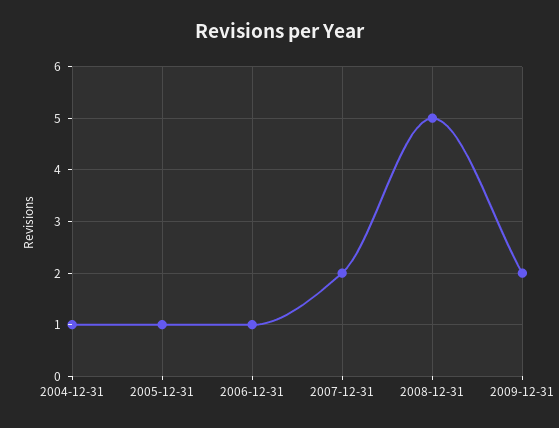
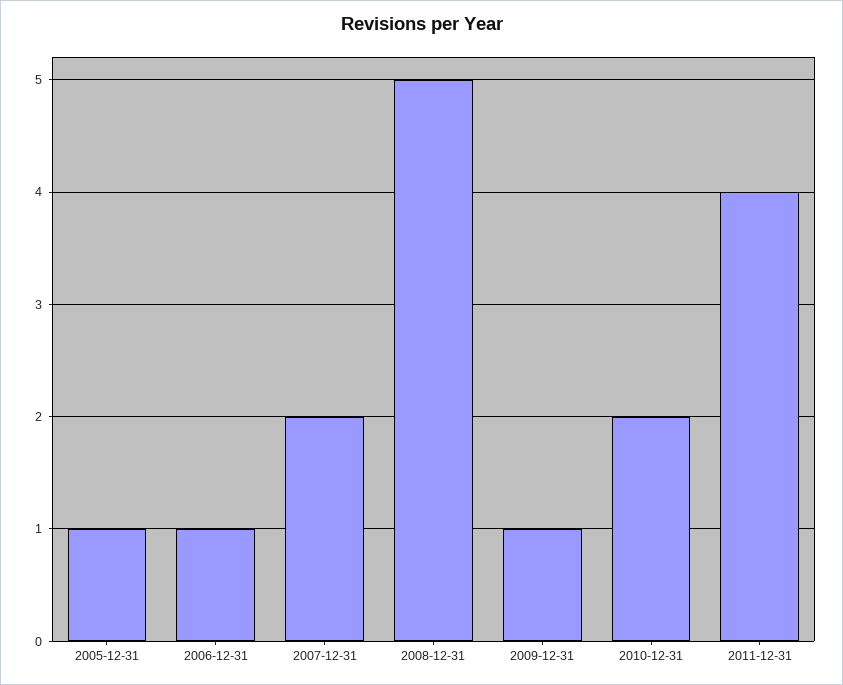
2004-12-31: 1 -> none
2009-12-31: 2 -> 1
2010-12-31: none -> 2
2011-12-31: none -> 4

